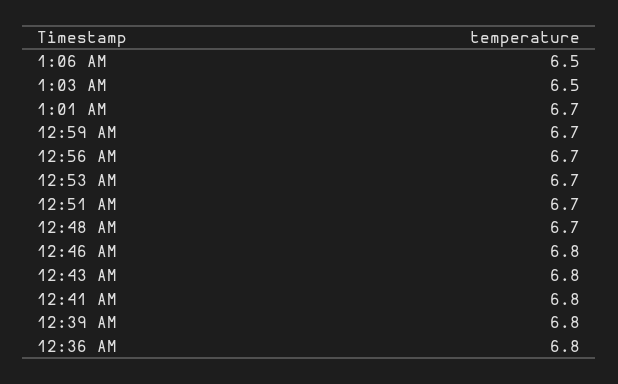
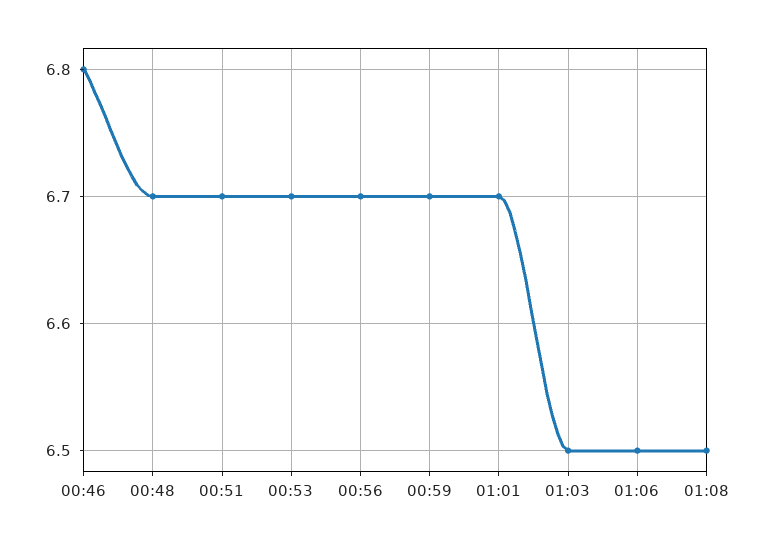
12:43 AM: 6.8 -> none
12:41 AM: 6.8 -> none
12:39 AM: 6.8 -> none
12:36 AM: 6.8 -> none
01:08: none -> 6.5

